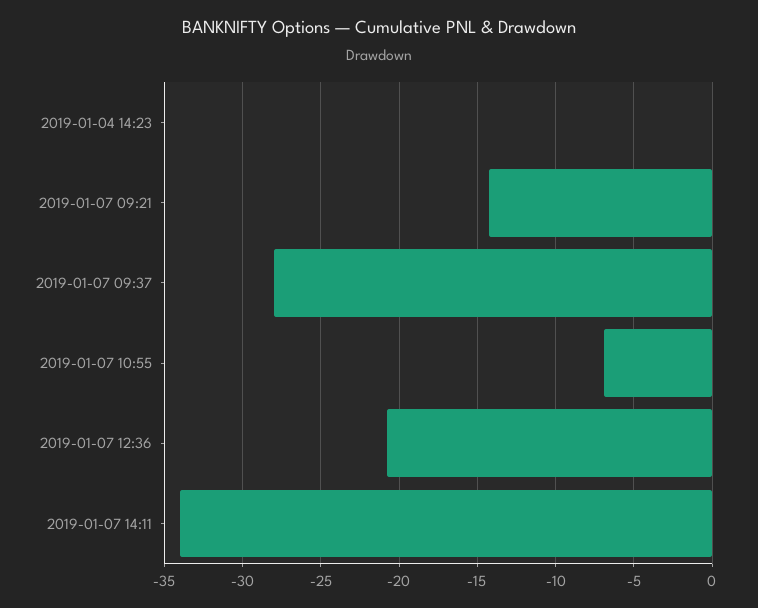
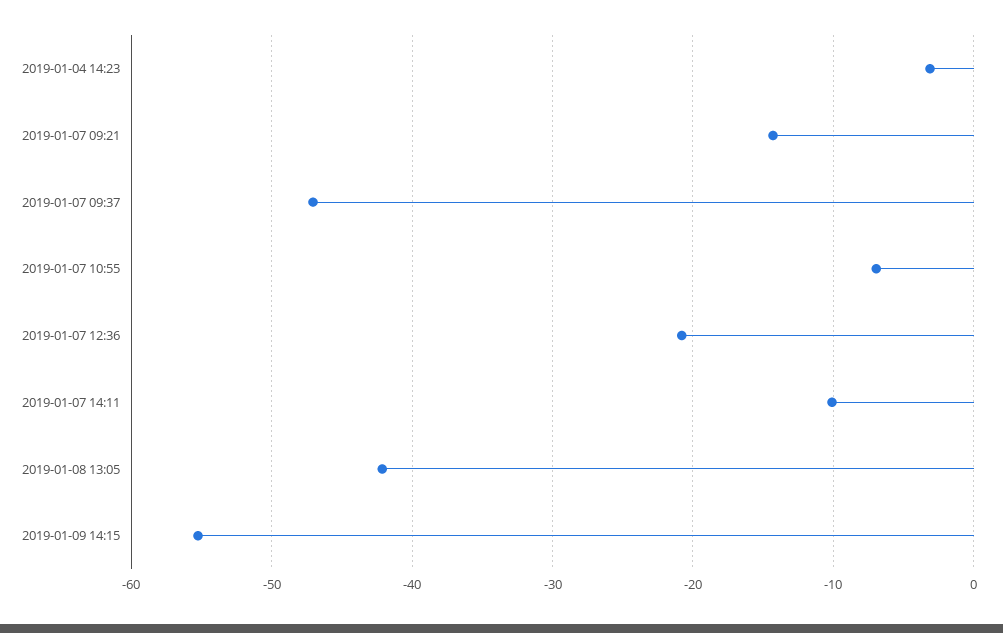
2019-01-04 14:23: 0 -> -3
2019-01-07 09:37: -28 -> -47
2019-01-07 14:11: -34 -> -10
2019-01-08 13:05: none -> -42
2019-01-09 14:15: none -> -55

